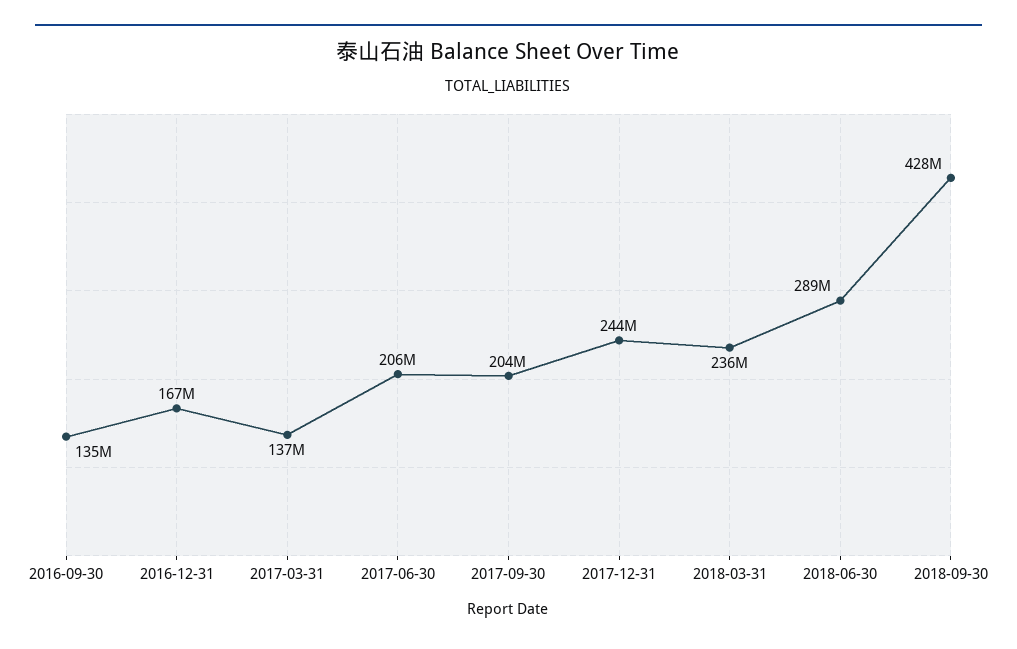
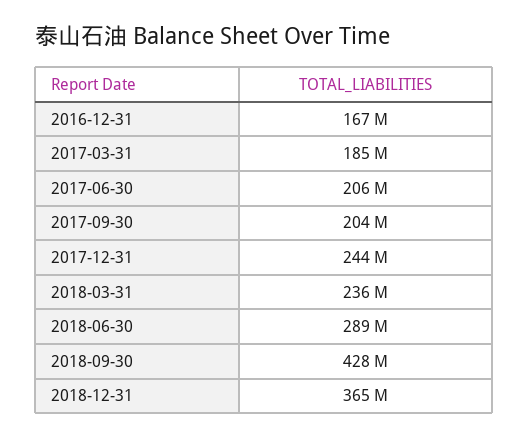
2016-09-30: 135000000 -> none
2017-03-31: 137000000 -> 185000000
2018-12-31: none -> 365000000

